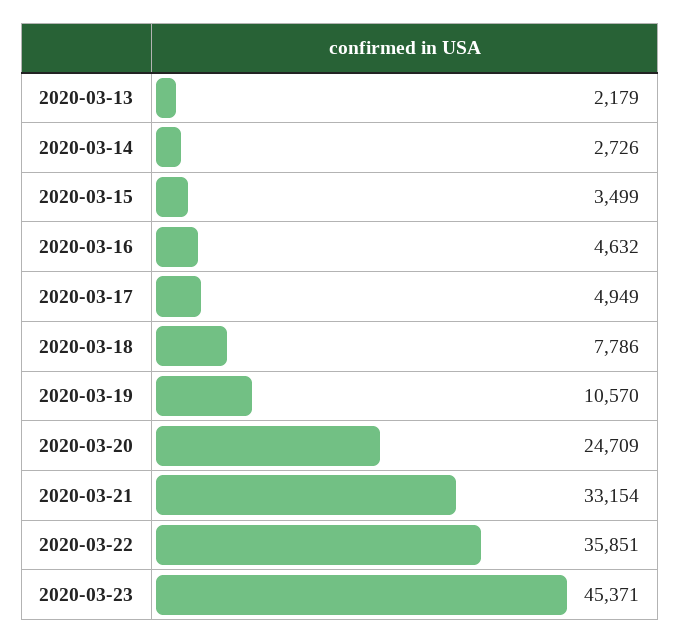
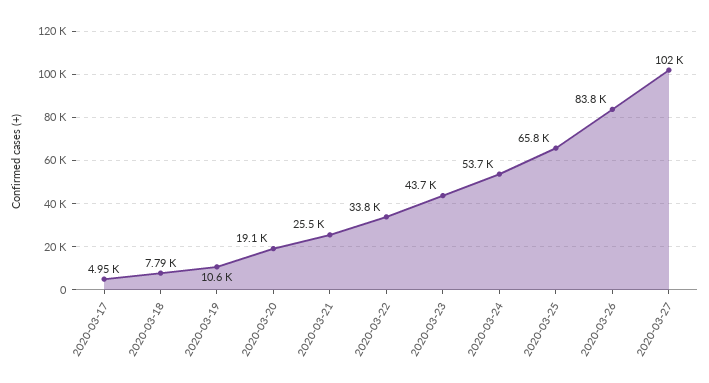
2020-03-13: 2179 -> none
2020-03-14: 2726 -> none
2020-03-15: 3499 -> none
2020-03-16: 4632 -> none
2020-03-20: 24709 -> 19100
2020-03-21: 33154 -> 25500
2020-03-22: 35851 -> 33800
2020-03-23: 45371 -> 43700
2020-03-24: none -> 53700
2020-03-25: none -> 65800
2020-03-26: none -> 83800
2020-03-27: none -> 102000

